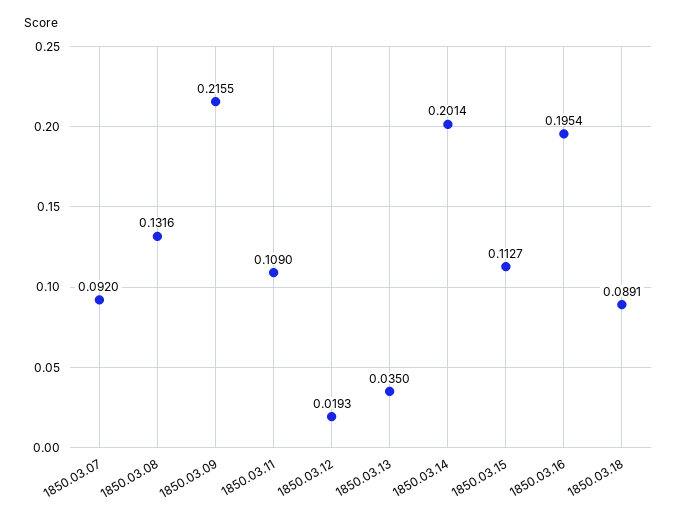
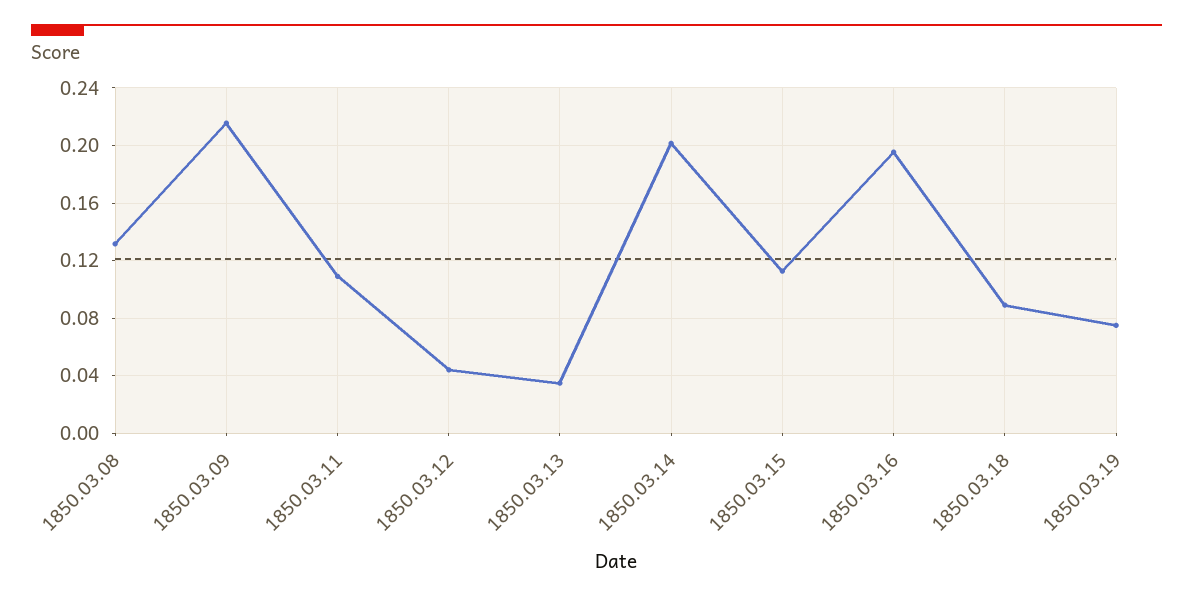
1850.03.07: 0.092 -> none
1850.03.12: 0.0193 -> 0.045
1850.03.19: none -> 0.075

